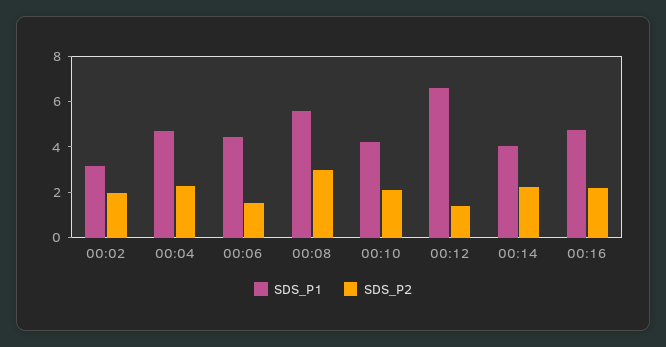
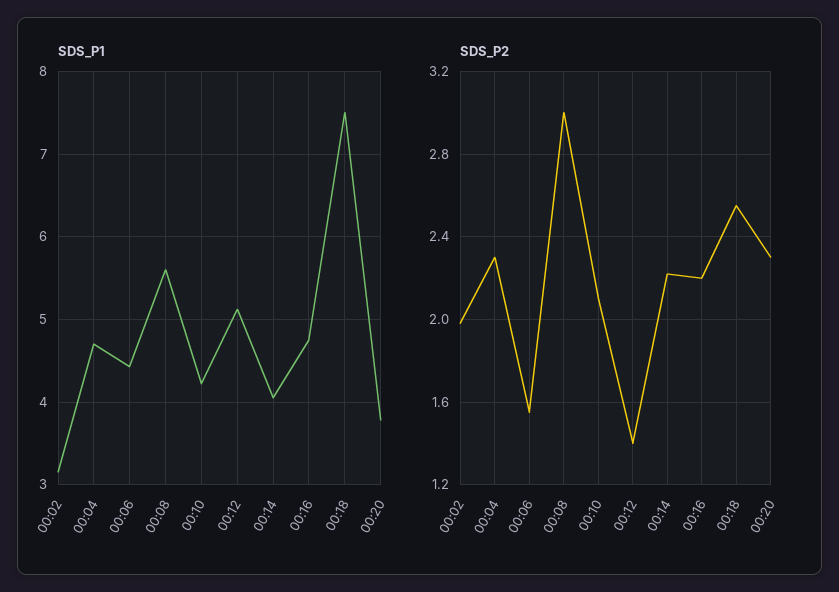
SDS_P1, 00:12: 6.5 -> 5.1
SDS_P1, 00:18: none -> 7.5
SDS_P1, 00:20: none -> 3.8
SDS_P2, 00:18: none -> 2.55
SDS_P2, 00:20: none -> 2.3

